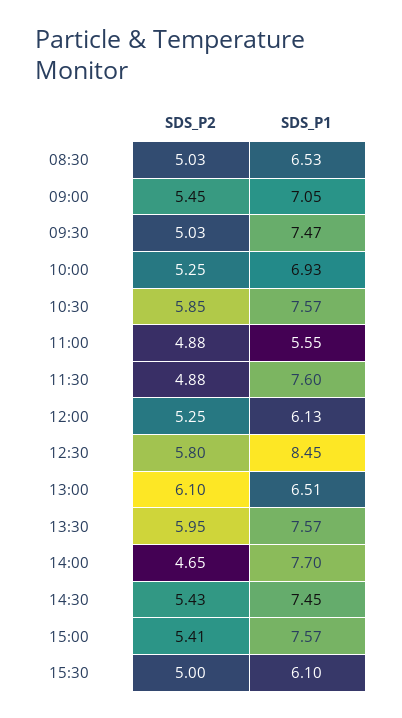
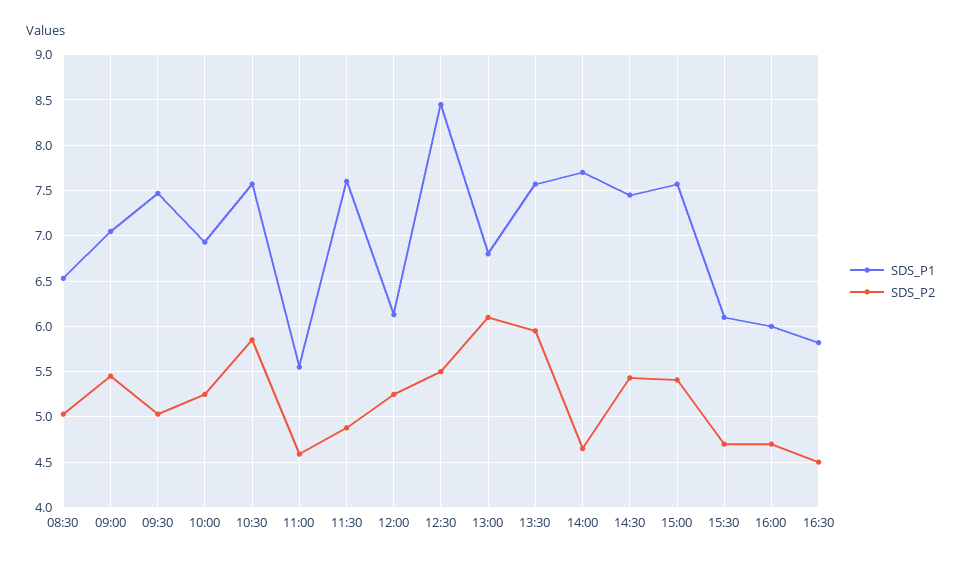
SDS_P2, 11:00: 4.88 -> 4.6
SDS_P2, 12:30: 5.8 -> 5.5
SDS_P1, 13:00: 6.51 -> 6.8
SDS_P2, 15:30: 5 -> 4.7
SDS_P1, 16:00: none -> 6
SDS_P2, 16:00: none -> 4.7
SDS_P1, 16:30: none -> 5.8
SDS_P2, 16:30: none -> 4.5

